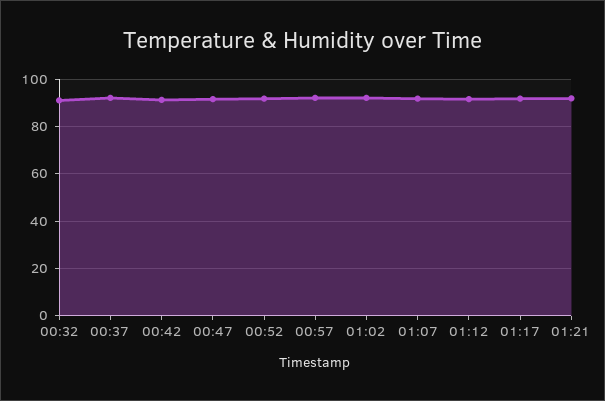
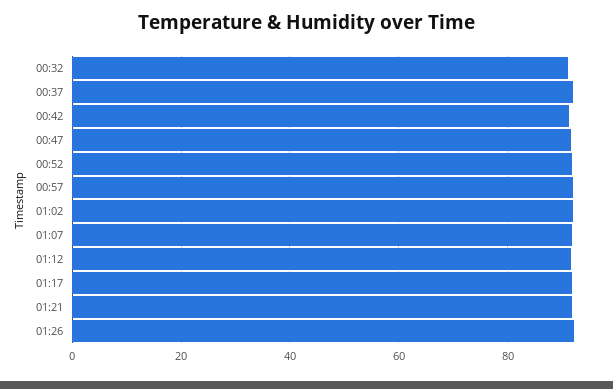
01:26: none -> 92

